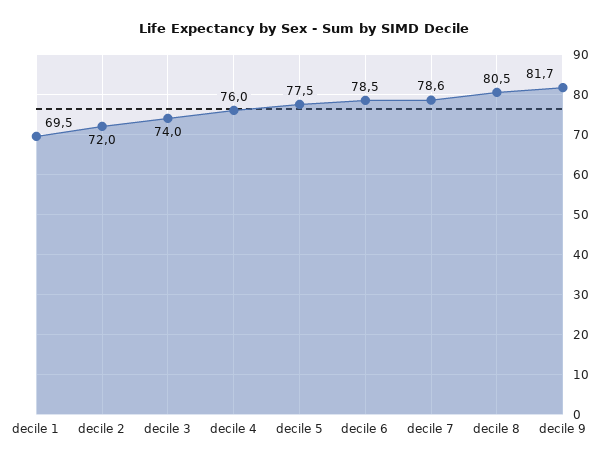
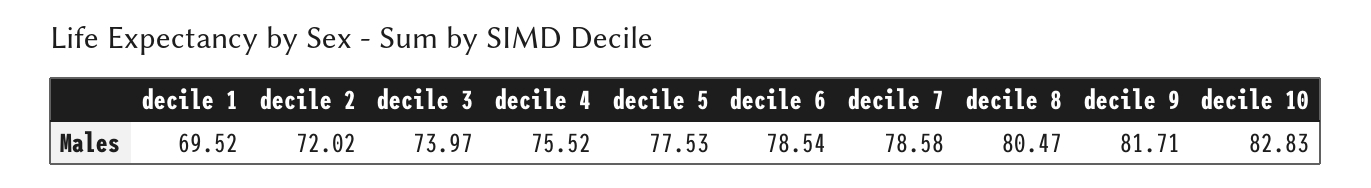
decile 4: 76 -> 75.52
decile 10: none -> 82.83

